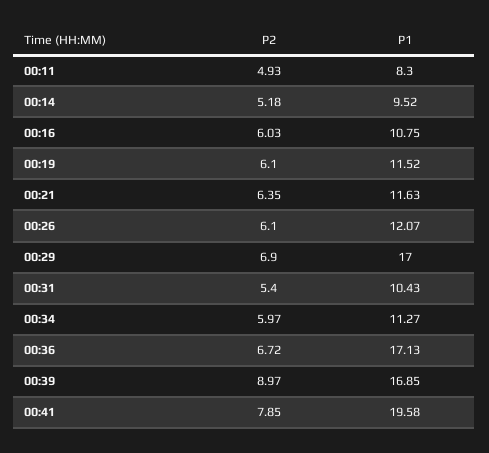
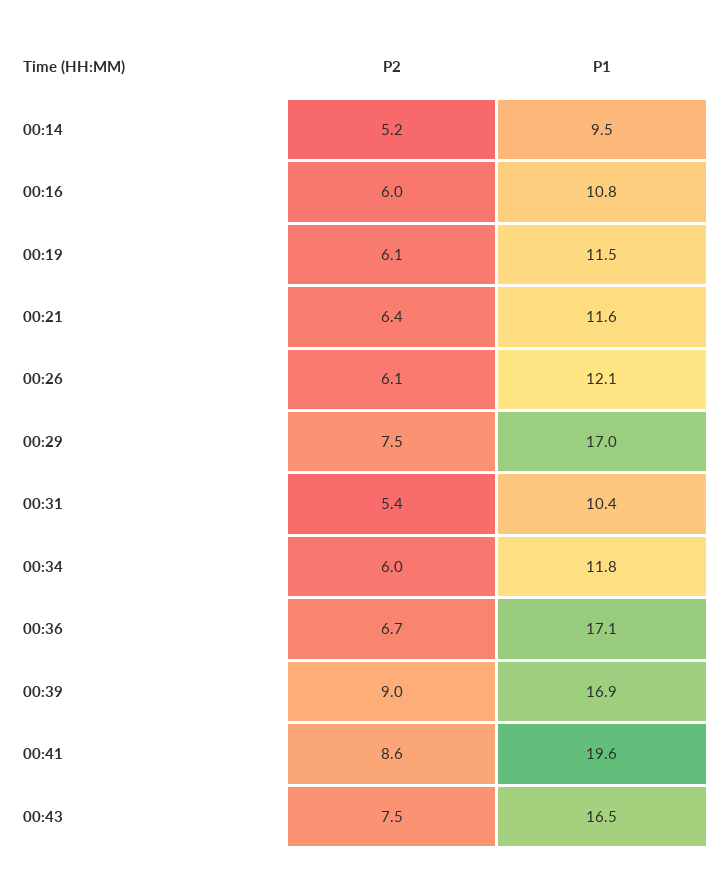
P2, 00:11: 4.93 -> none
P1, 00:11: 8.3 -> none
P2, 00:29: 6.9 -> 7.5
P1, 00:34: 11.27 -> 11.8
P2, 00:41: 7.85 -> 8.6
P2, 00:43: none -> 7.5
P1, 00:43: none -> 16.5

